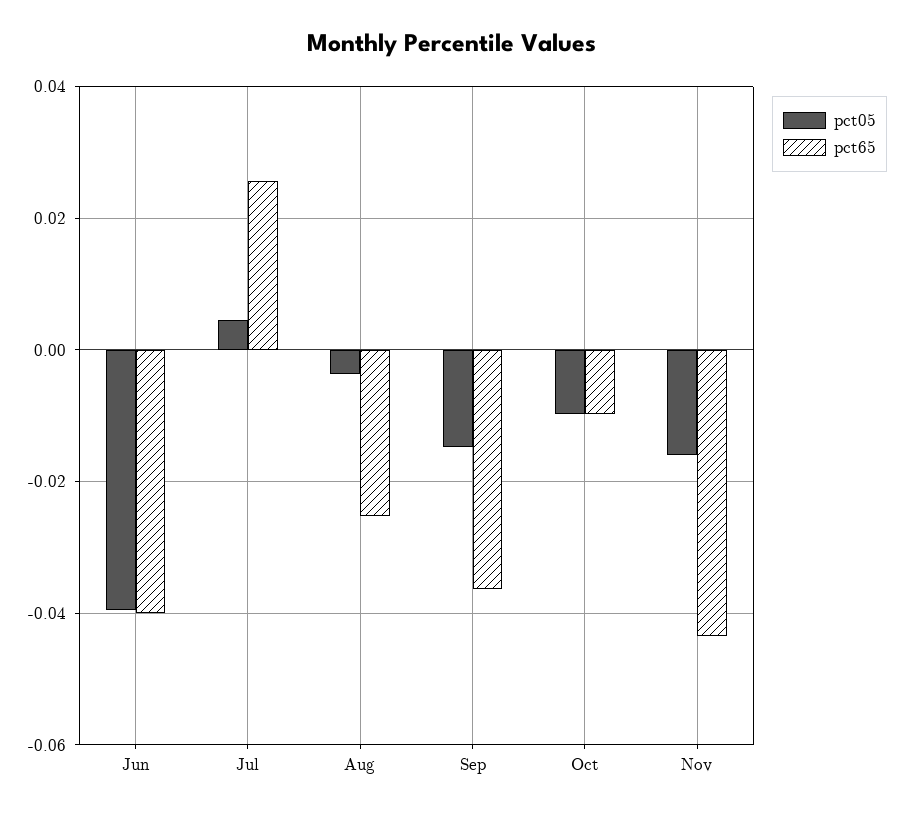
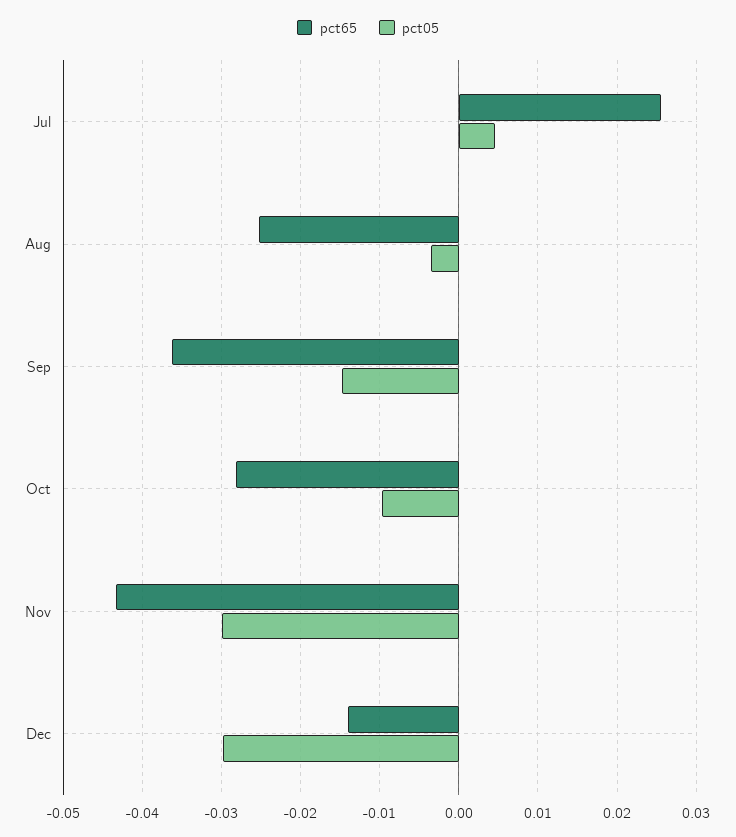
pct05, Jun: -0.04 -> none
pct65, Jun: -0.04 -> none
pct65, Oct: -0.01 -> -0.028
pct05, Nov: -0.016 -> -0.03
pct65, Dec: none -> -0.014
pct05, Dec: none -> -0.03

